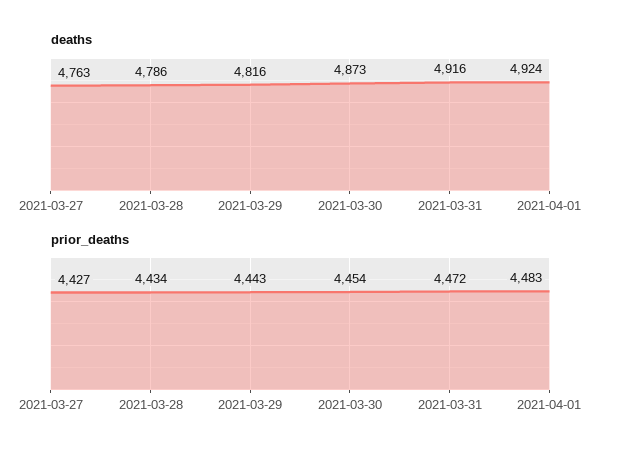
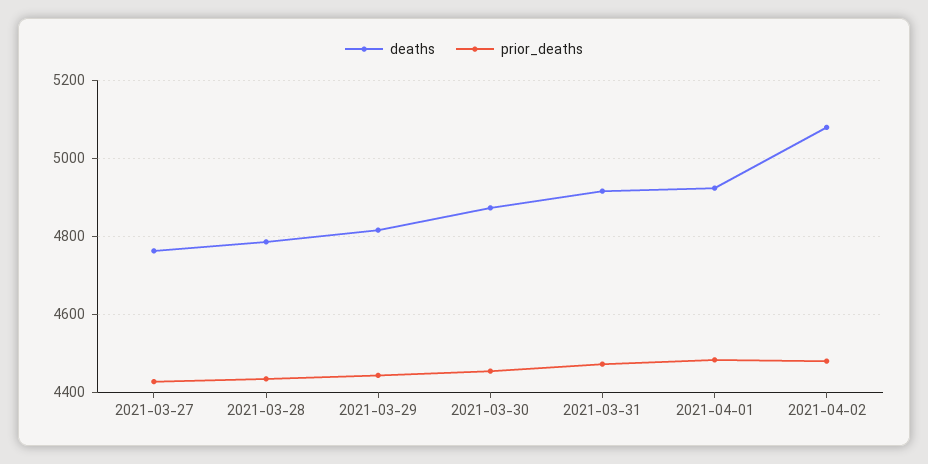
deaths, 2021-04-02: none -> 5080
prior_deaths, 2021-04-02: none -> 4480

